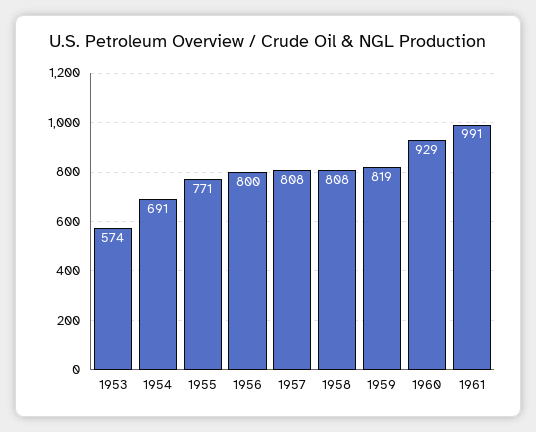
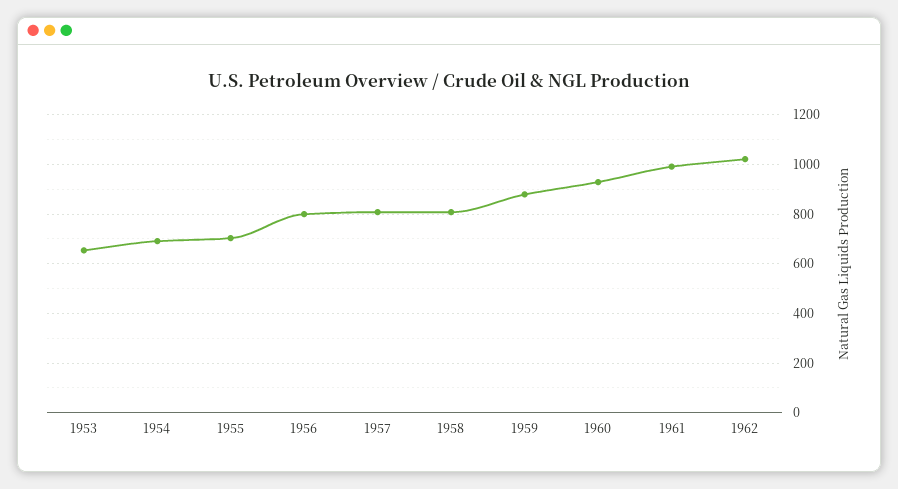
1953: 574 -> 650
1955: 771 -> 700
1959: 819 -> 875
1962: none -> 1025

